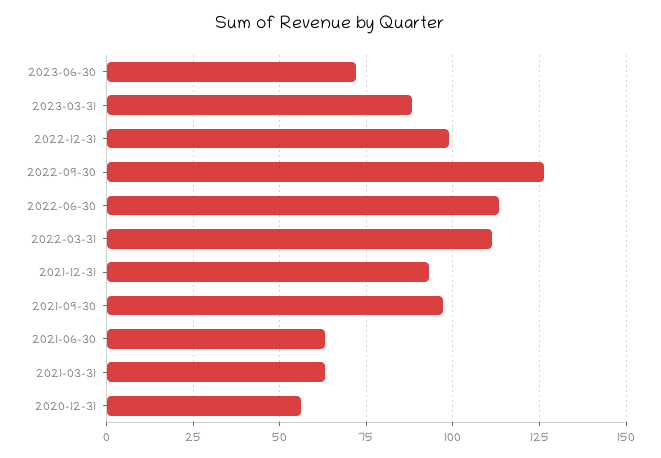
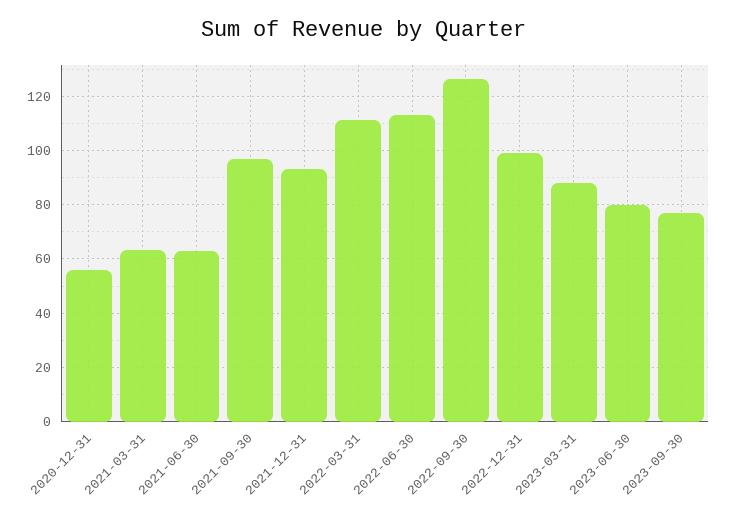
2023-06-30: 72.5 -> 80
2023-09-30: none -> 77.5

